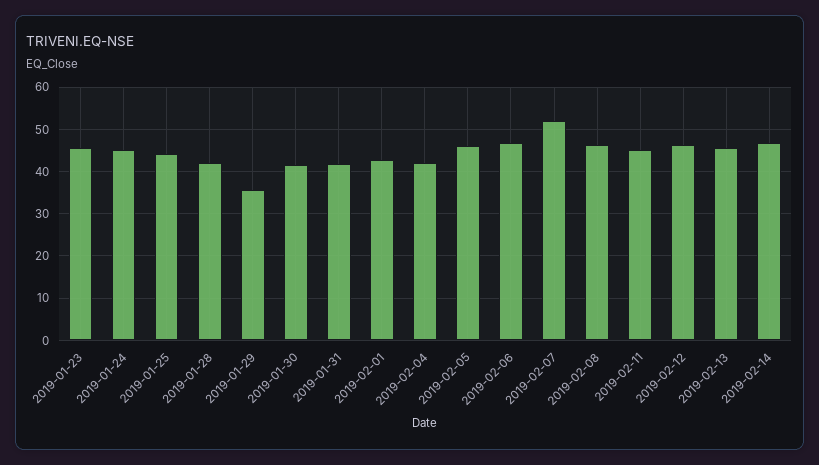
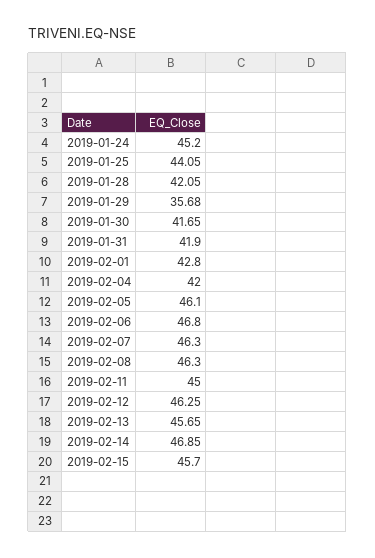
2019-01-23: 46 -> none
2019-02-07: 52 -> 46.3
2019-02-15: none -> 45.7

